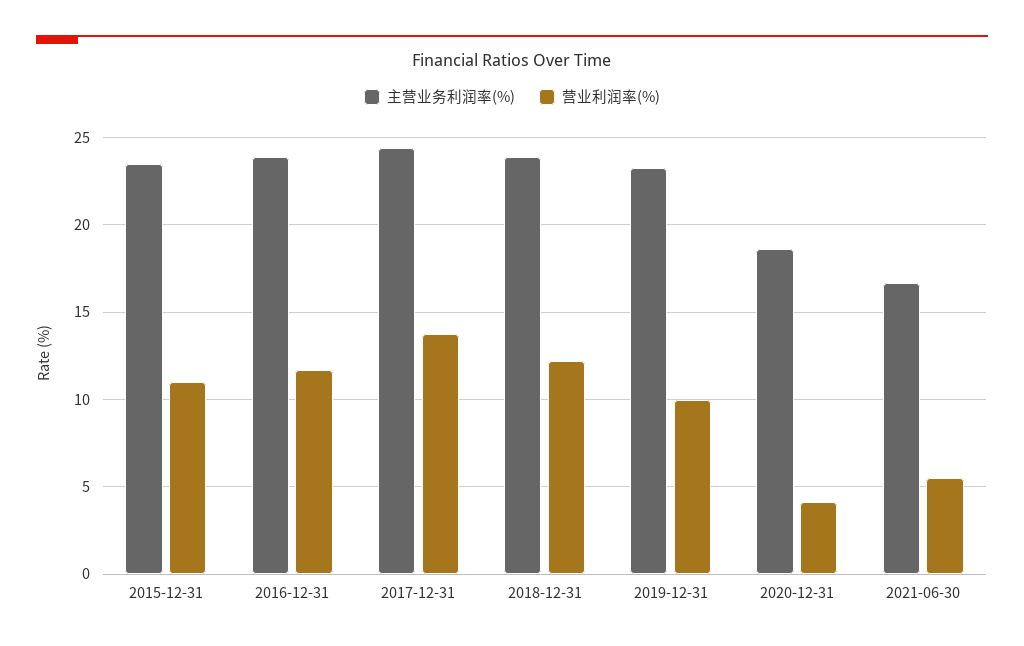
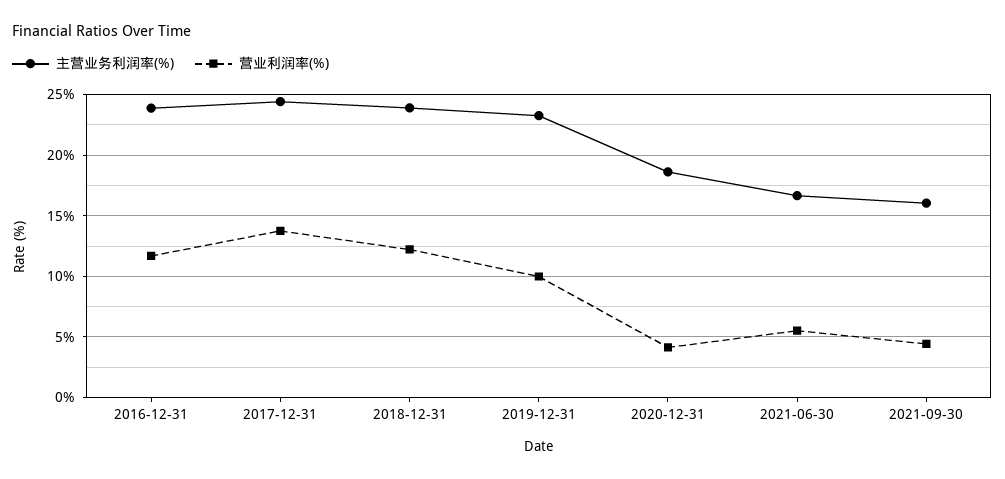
主营业务利润率(%), 2015-12-31: 23.5 -> none
营业利润率(%), 2015-12-31: 11 -> none
主营业务利润率(%), 2021-09-30: none -> 16
营业利润率(%), 2021-09-30: none -> 4.5

